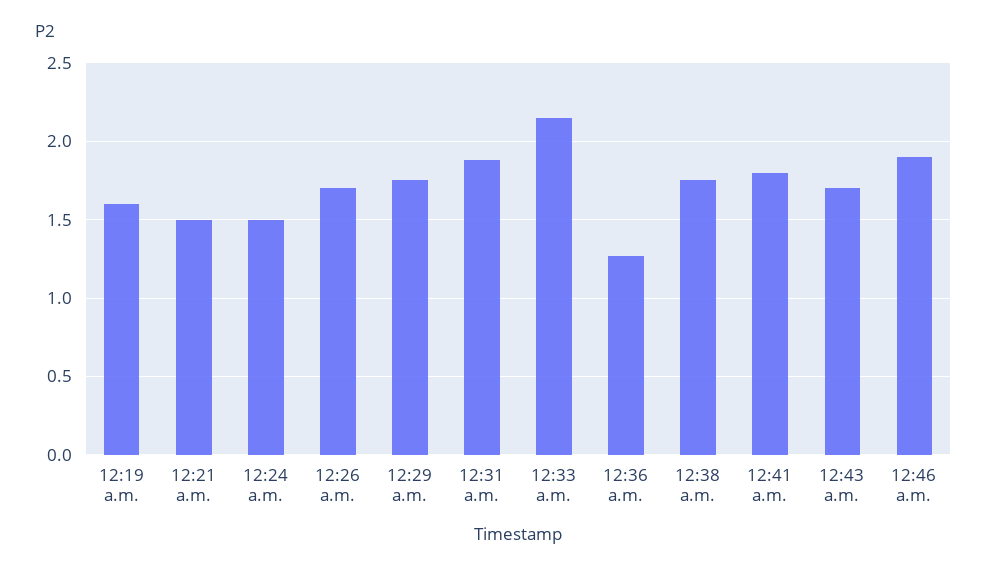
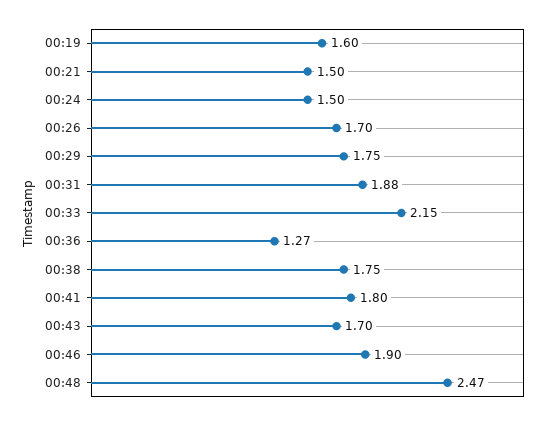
00:48: none -> 2.47

